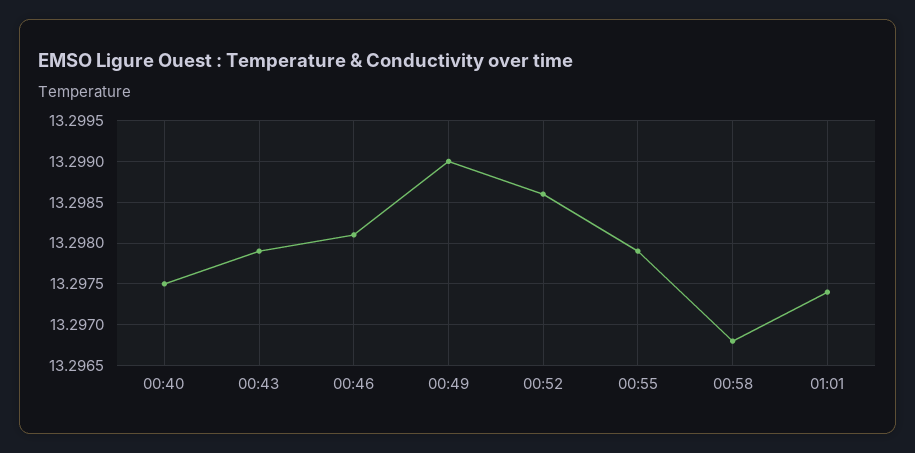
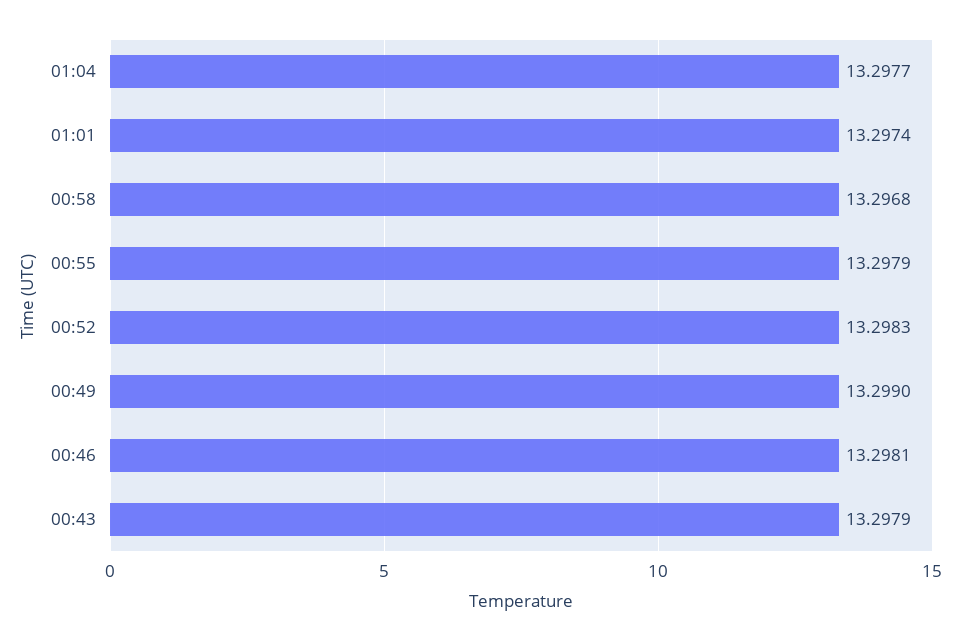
00:40: 13.2975 -> none
00:52: 13.2986 -> 13.2983
01:04: none -> 13.2977

